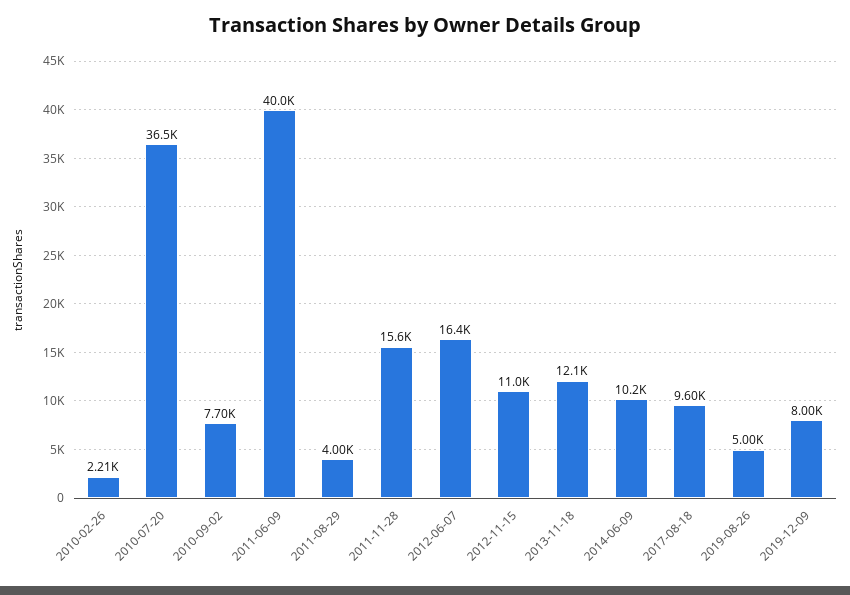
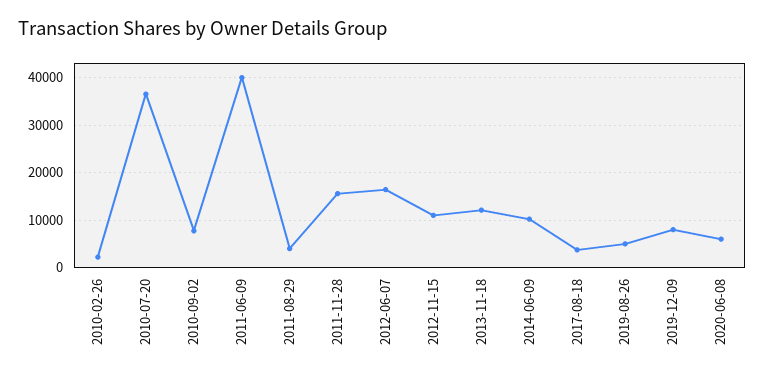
2017-08-18: 9600 -> 4000
2020-06-08: none -> 6000

